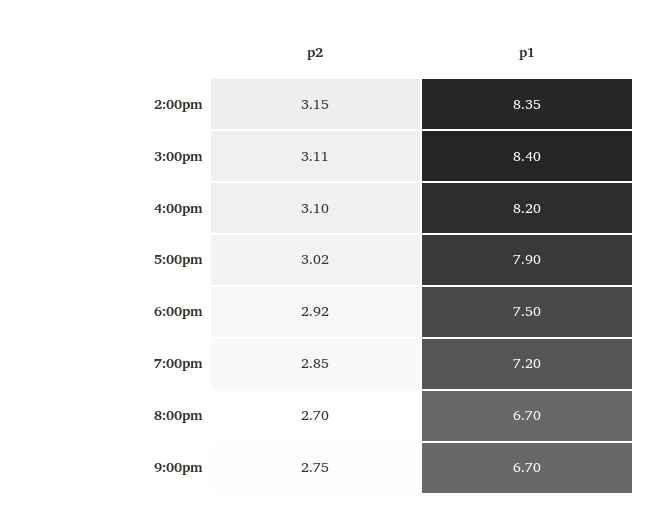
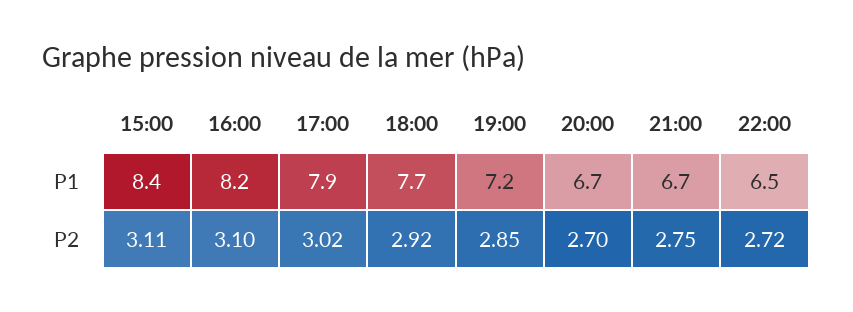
p2, 2:00pm: 3.15 -> none
p1, 2:00pm: 8.35 -> none
p1, 6:00pm: 7.5 -> 7.7
p1, 22:00: none -> 6.5
p2, 22:00: none -> 2.72

